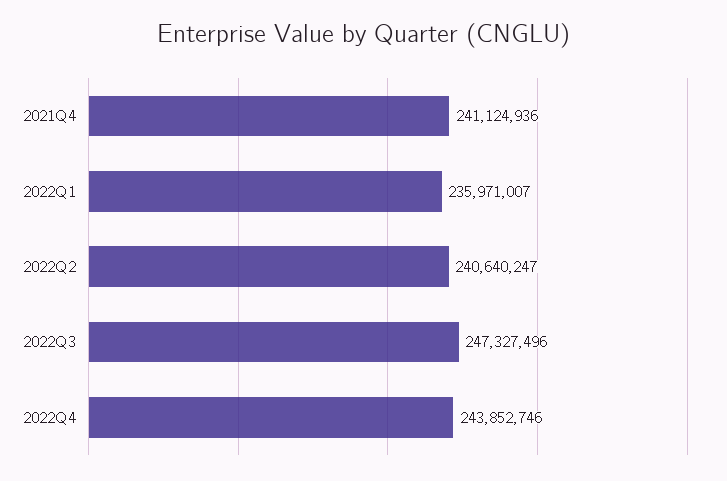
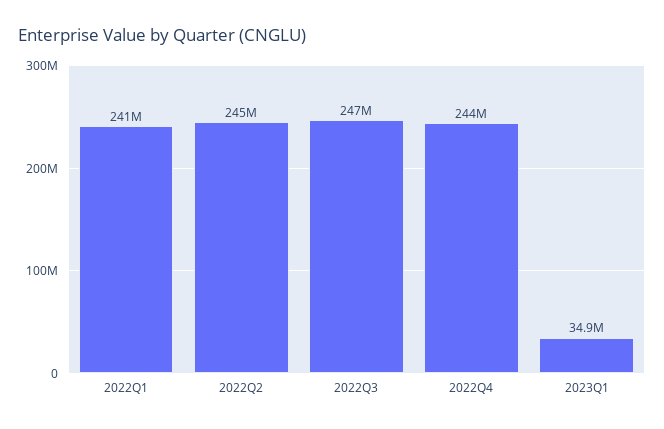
2021Q4: 241124936 -> none
2022Q1: 235971007 -> 241000000
2022Q2: 240640247 -> 245000000
2023Q1: none -> 34900000

